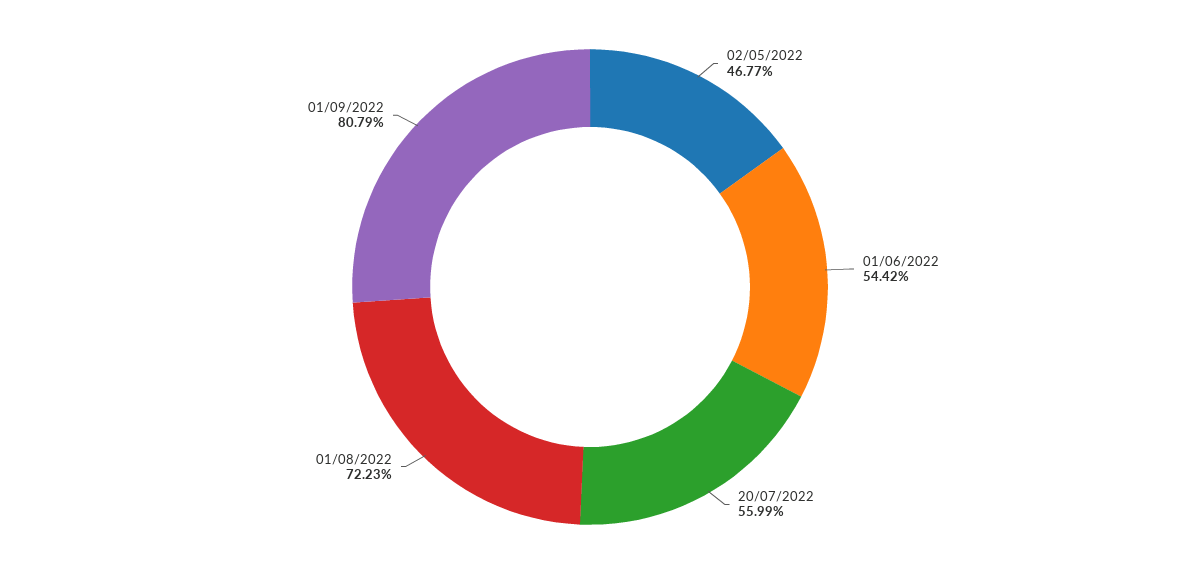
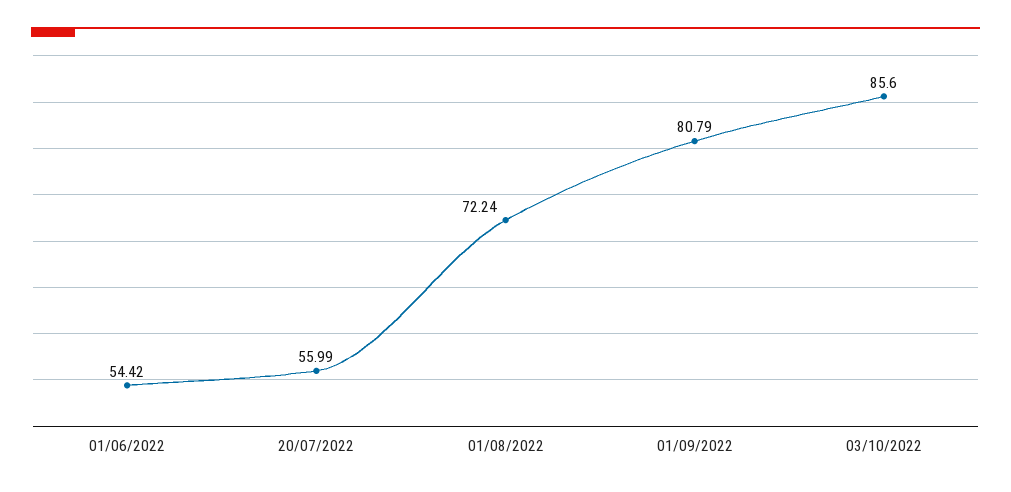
02/05/2022: 46.77 -> none
01/08/2022: 72.23 -> 72.24
03/10/2022: none -> 85.6

